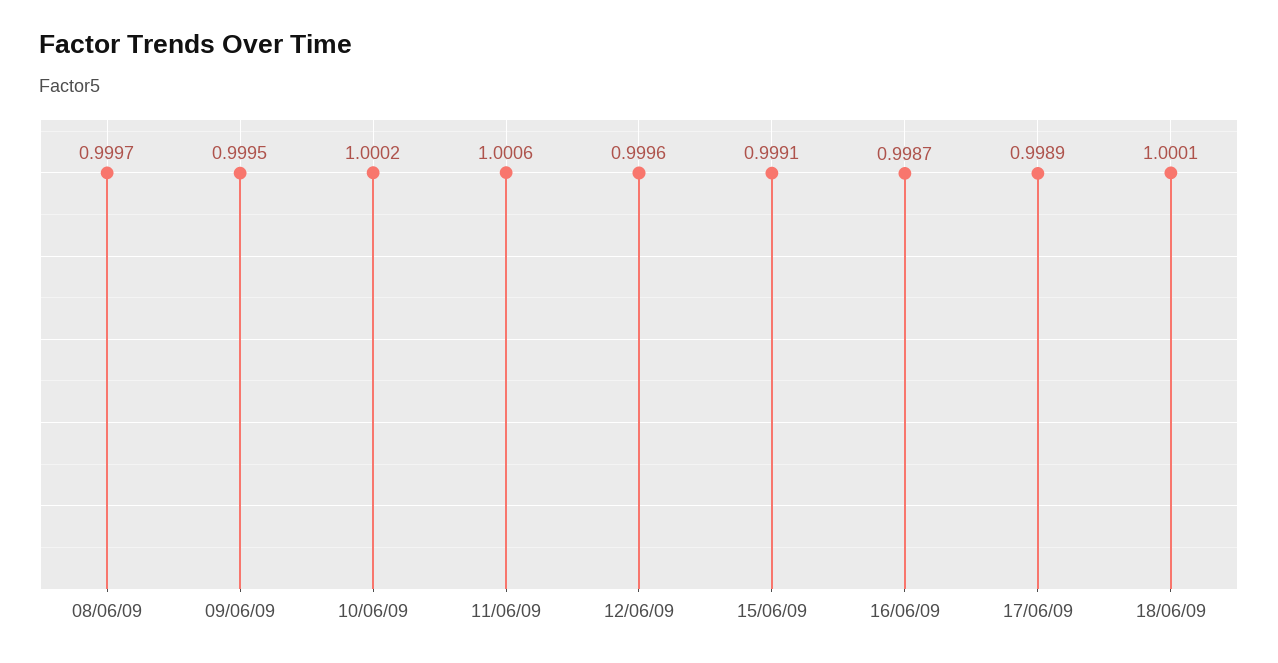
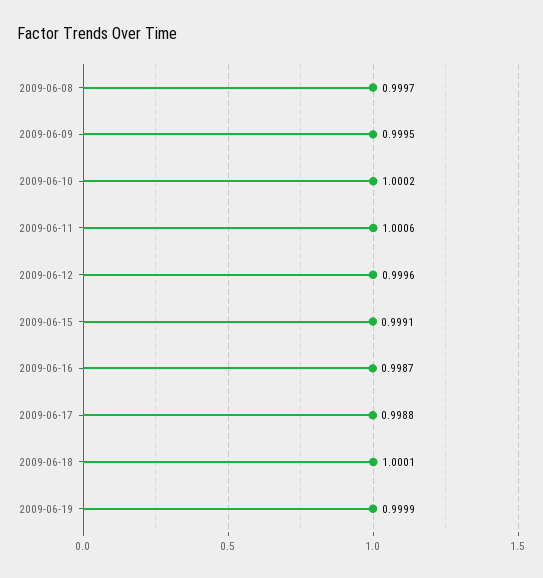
17/06/09: 0.9989 -> 0.9988
2009-06-19: none -> 0.9999

